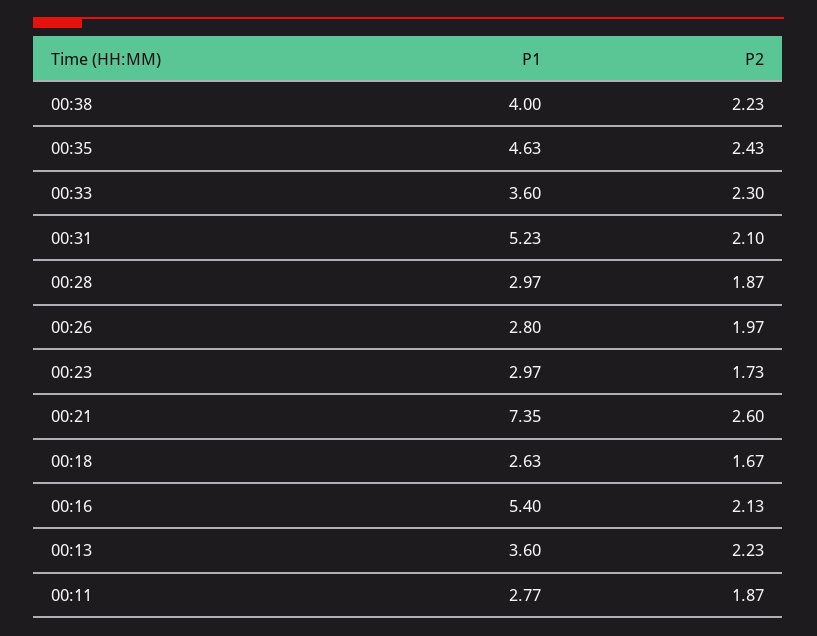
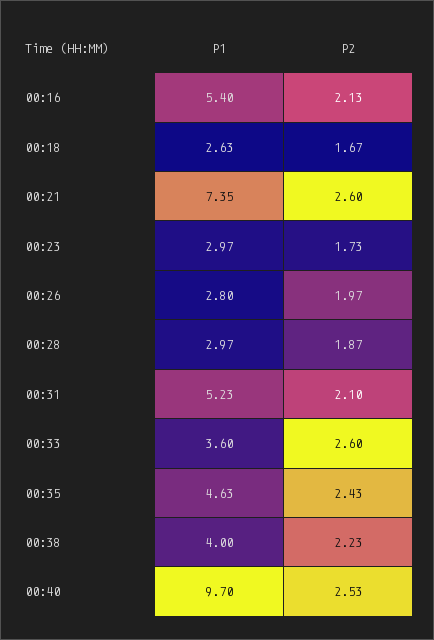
P2, 00:33: 2.3 -> 2.6
P1, 00:13: 3.6 -> none
P2, 00:13: 2.23 -> none
P1, 00:11: 2.77 -> none
P2, 00:11: 1.87 -> none
P1, 00:40: none -> 9.7
P2, 00:40: none -> 2.53

